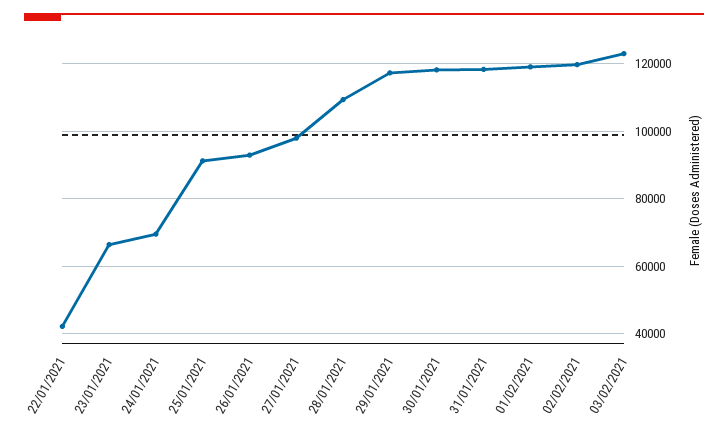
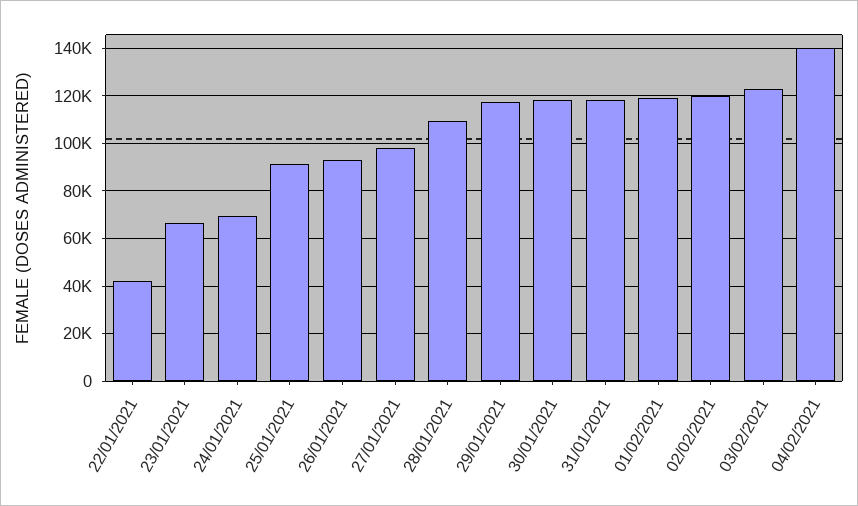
04/02/2021: none -> 140000

